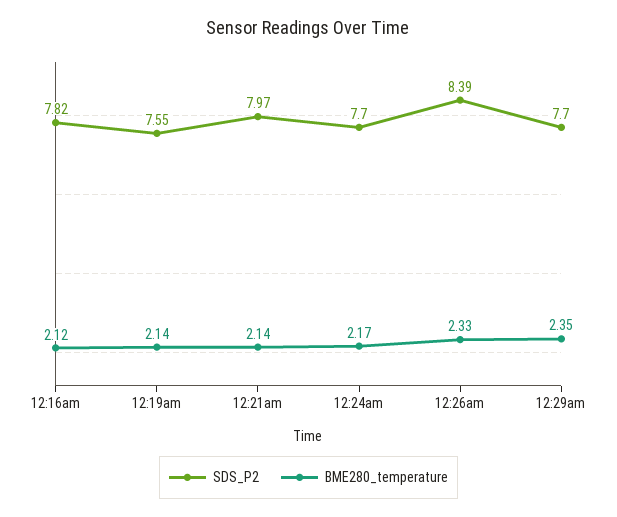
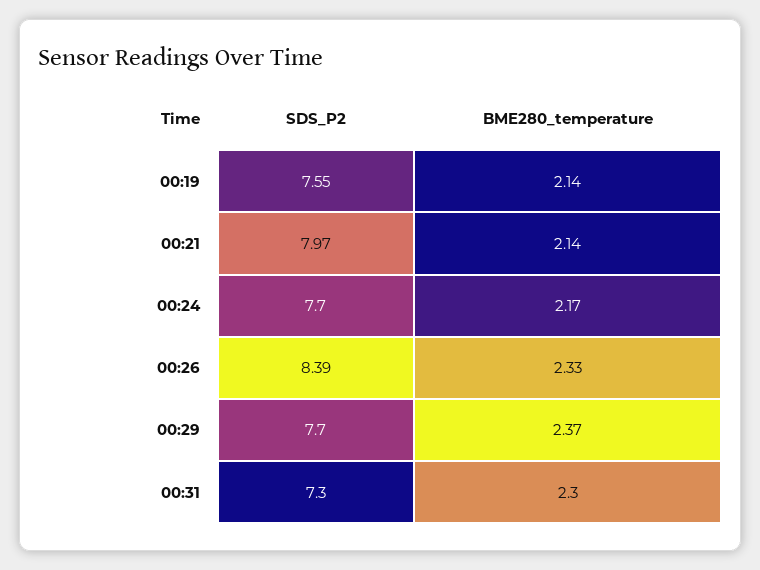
SDS_P2, 12:16am: 7.82 -> none
BME280_temperature, 12:16am: 2.12 -> none
BME280_temperature, 12:29am: 2.35 -> 2.37
SDS_P2, 00:31: none -> 7.3
BME280_temperature, 00:31: none -> 2.3

